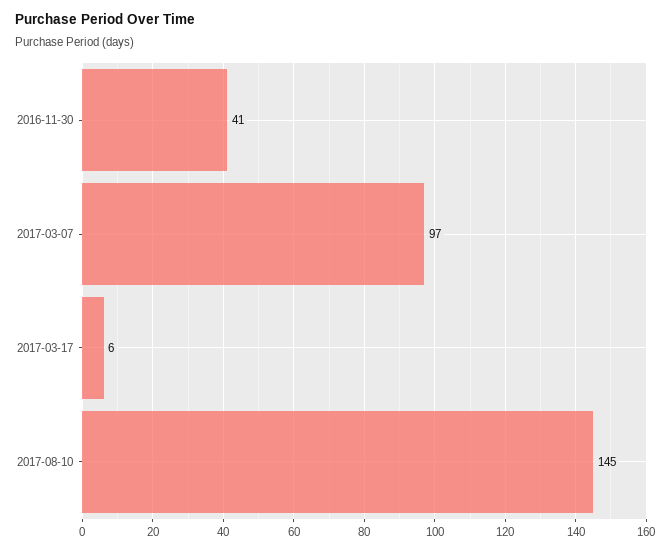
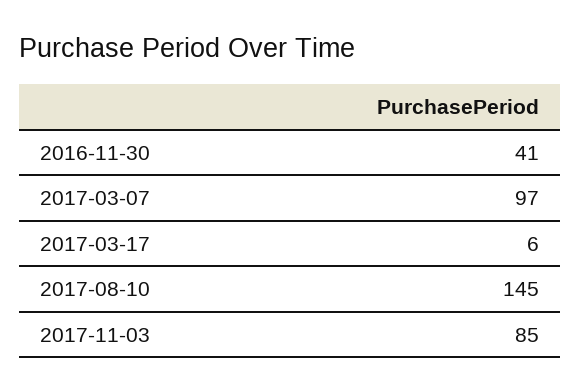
2017-11-03: none -> 85

